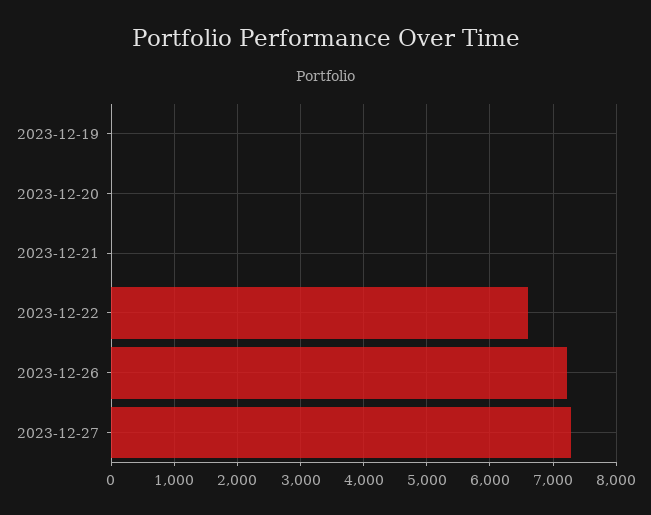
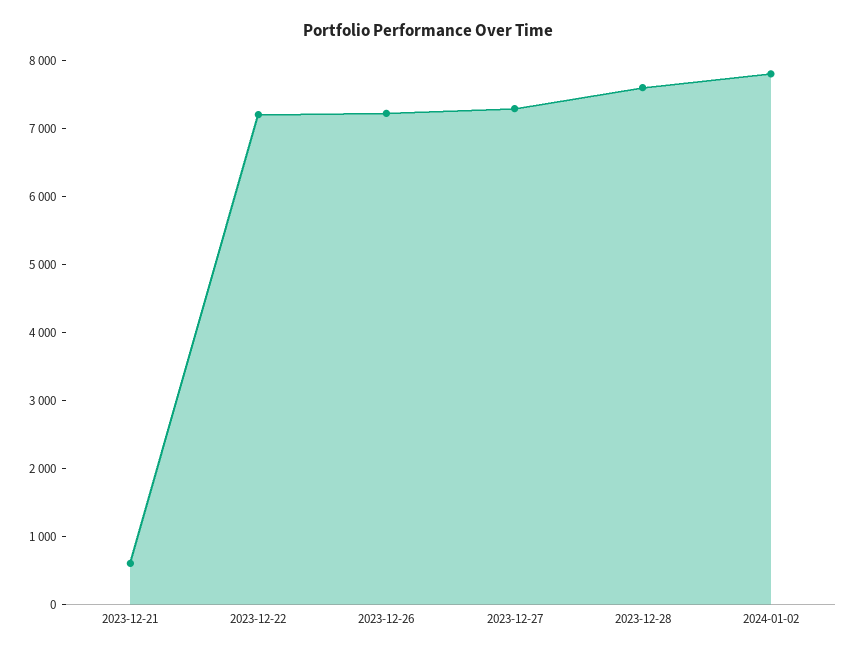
2023-12-19: 0 -> none
2023-12-20: 0 -> none
2023-12-21: 0 -> 600
2023-12-22: 6600 -> 7200
2023-12-28: none -> 7600
2024-01-02: none -> 7800

